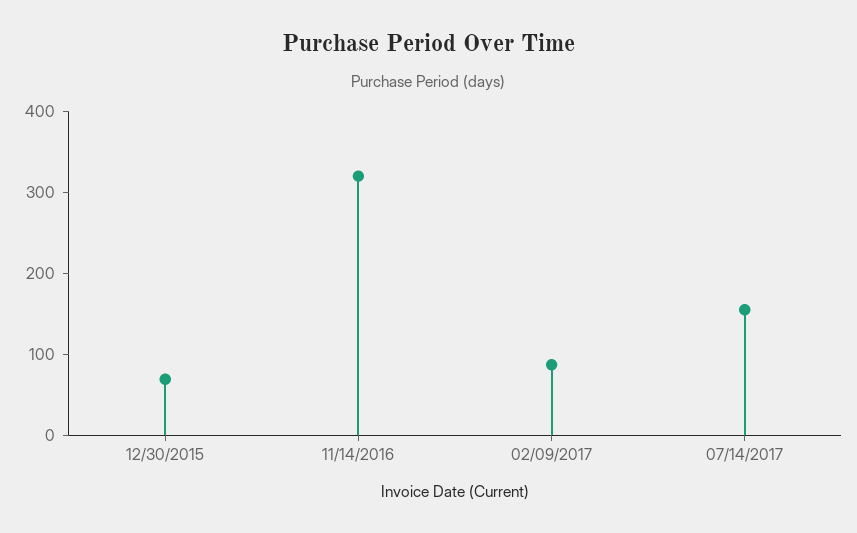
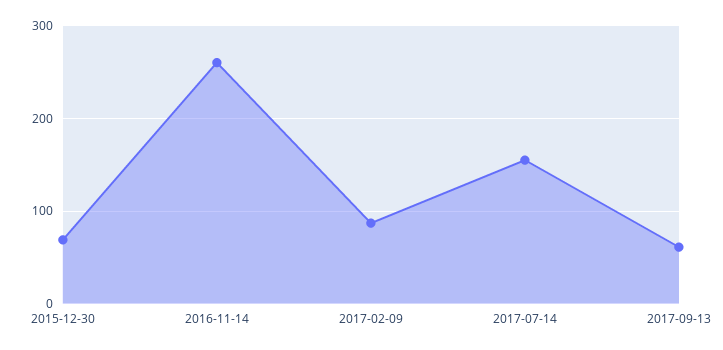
11/14/2016: 320 -> 260
2017-09-13: none -> 60

